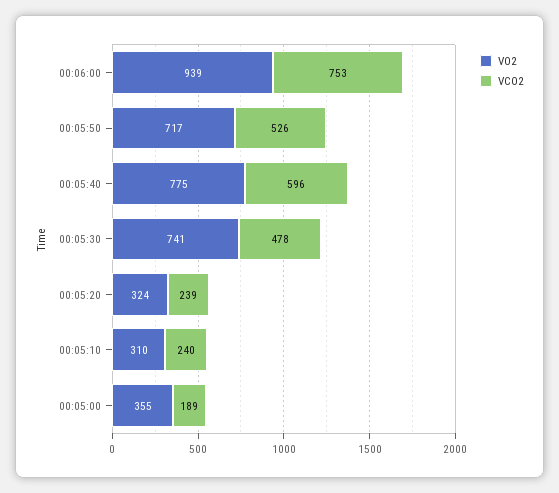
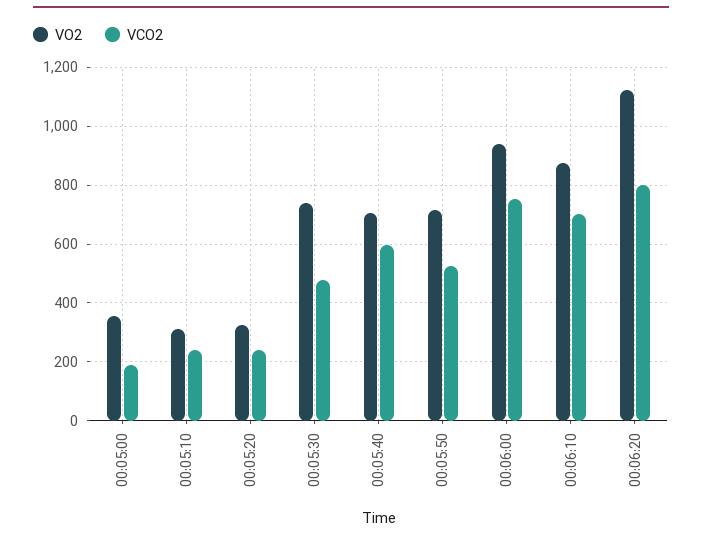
VO2, 00:05:40: 775 -> 700
VO2, 00:06:10: none -> 875
VCO2, 00:06:10: none -> 700
VO2, 00:06:20: none -> 1125
VCO2, 00:06:20: none -> 800

